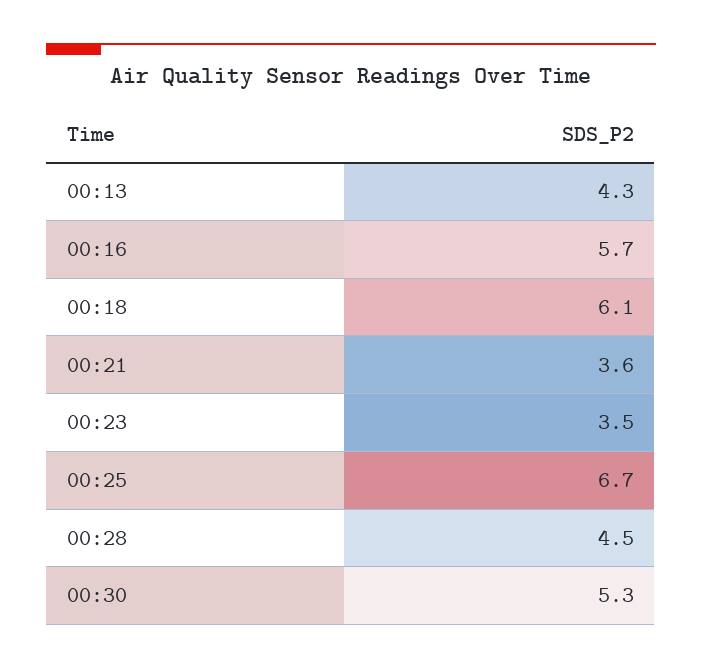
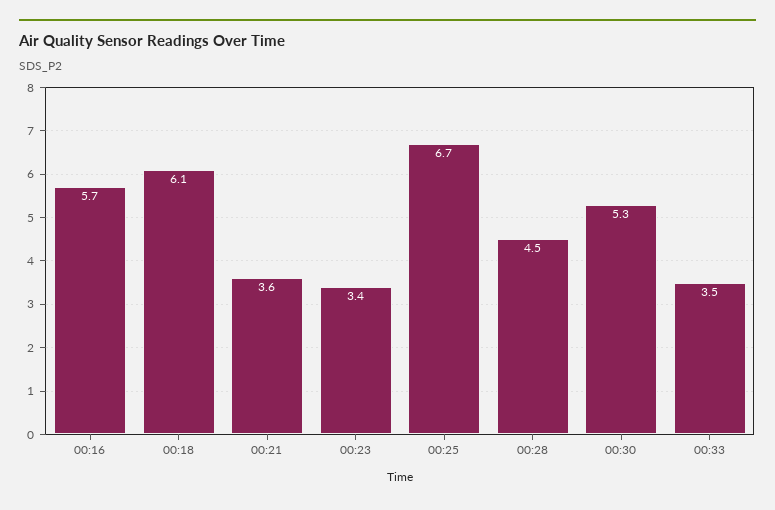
00:13: 4.3 -> none
00:23: 3.5 -> 3.4
00:33: none -> 3.5

